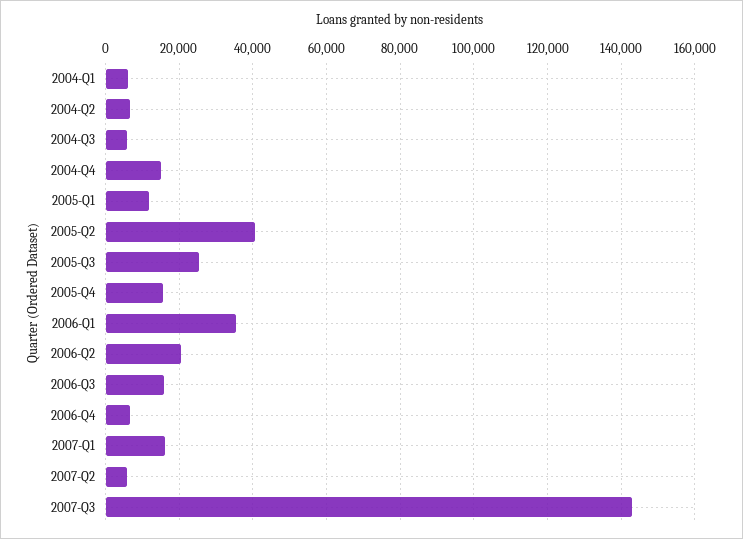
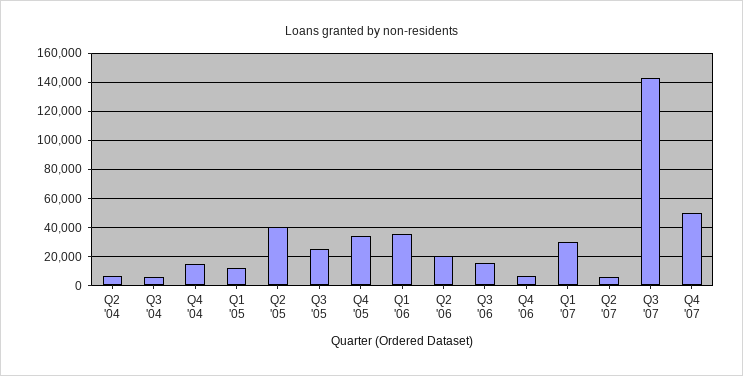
2004-Q1: 6000 -> none
2005-Q4: 16000 -> 35000
2007-Q1: 16000 -> 30000
Q4 '07: none -> 50000

